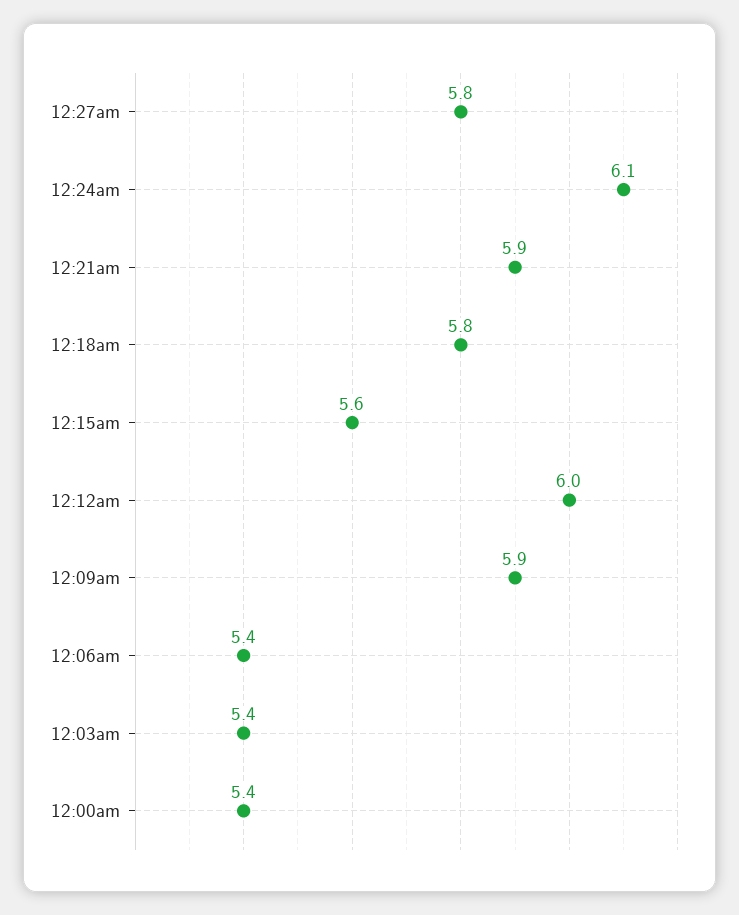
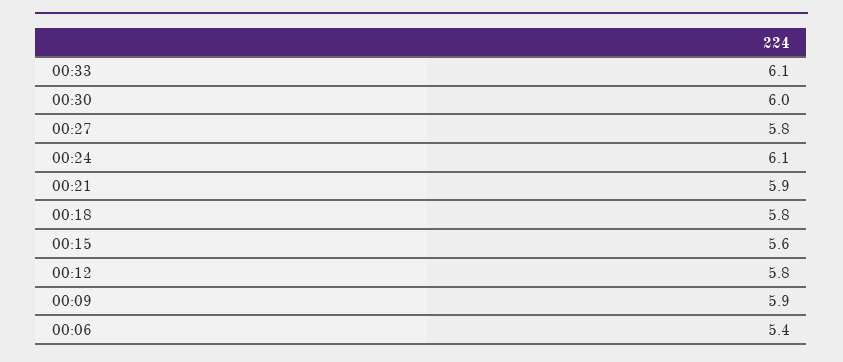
12:12am: 6 -> 5.8
12:03am: 5.4 -> none
12:00am: 5.4 -> none
00:33: none -> 6.1
00:30: none -> 6

